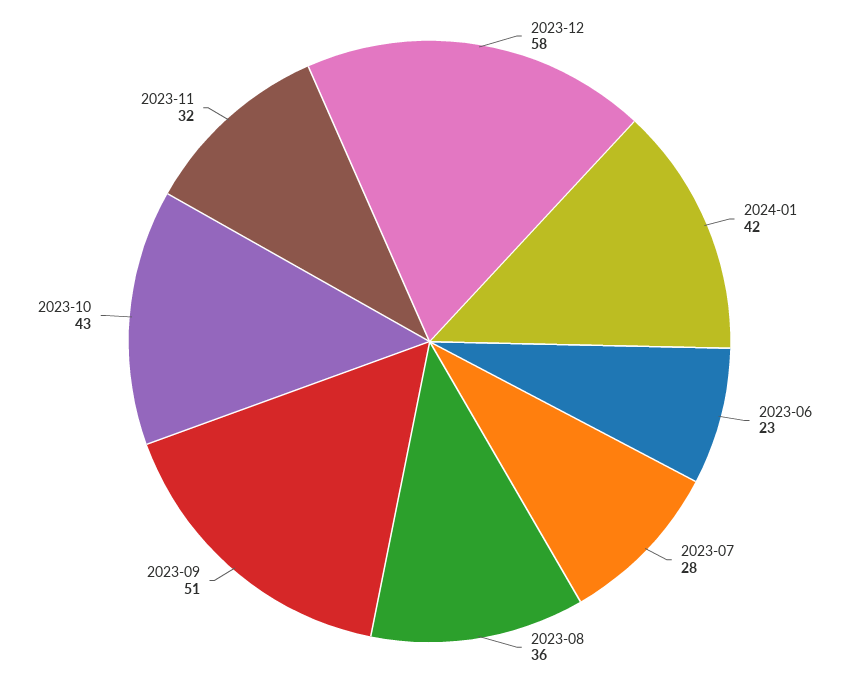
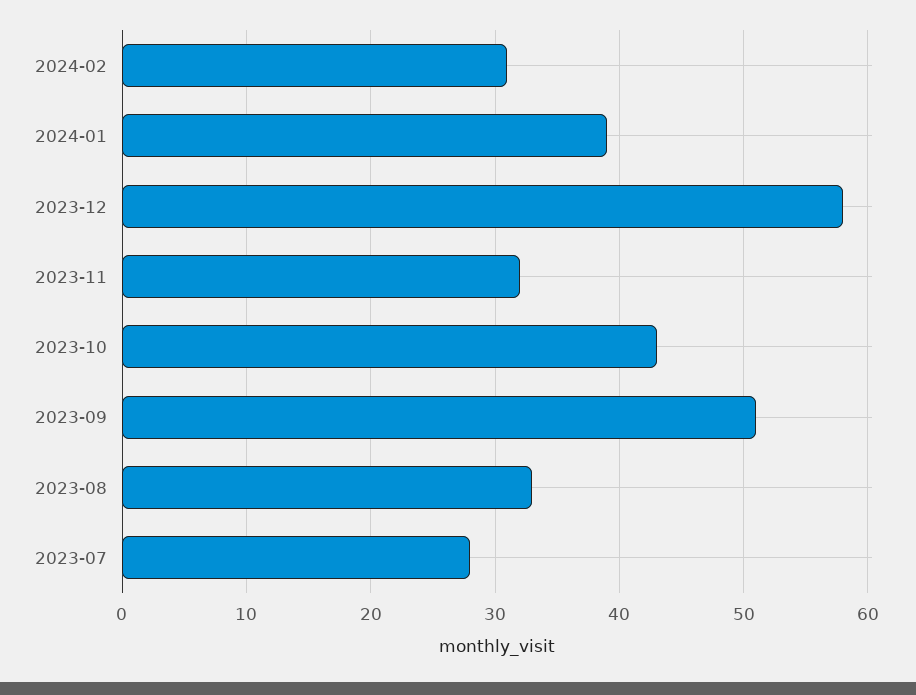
2024-01: 42 -> 39
2023-06: 23 -> none
2023-08: 36 -> 33
2024-02: none -> 31

